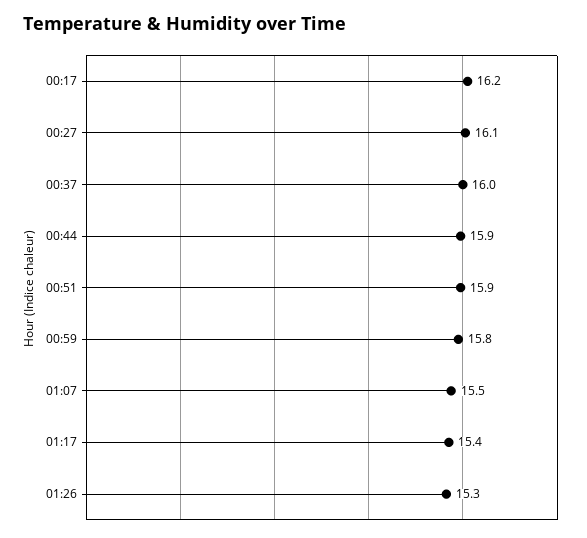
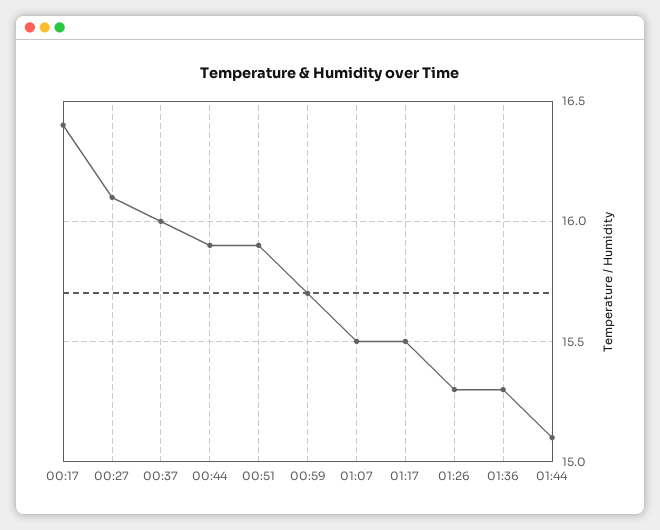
00:17: 16.2 -> 16.4
00:59: 15.8 -> 15.7
01:17: 15.4 -> 15.5
01:36: none -> 15.3
01:44: none -> 15.1

